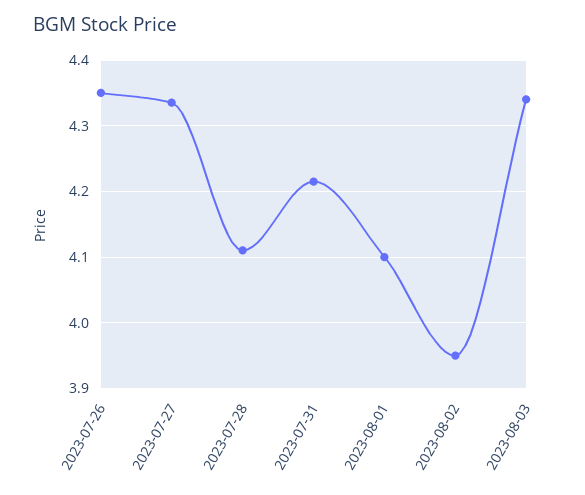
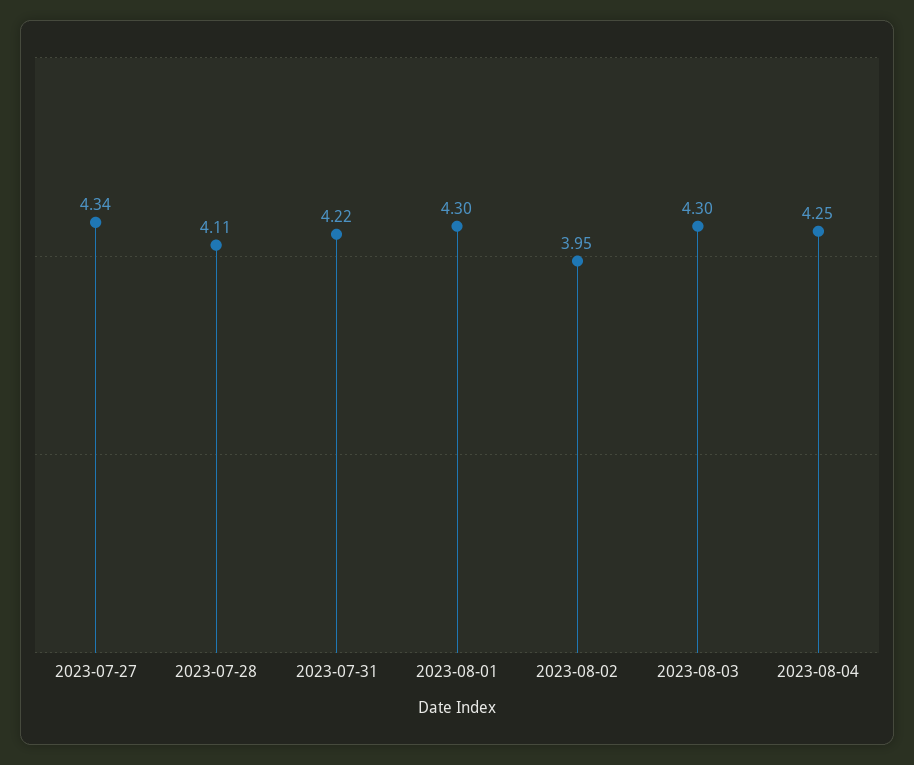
2023-07-26: 4.35 -> none
2023-08-01: 4.1 -> 4.3
2023-08-03: 4.34 -> 4.3
2023-08-04: none -> 4.25

